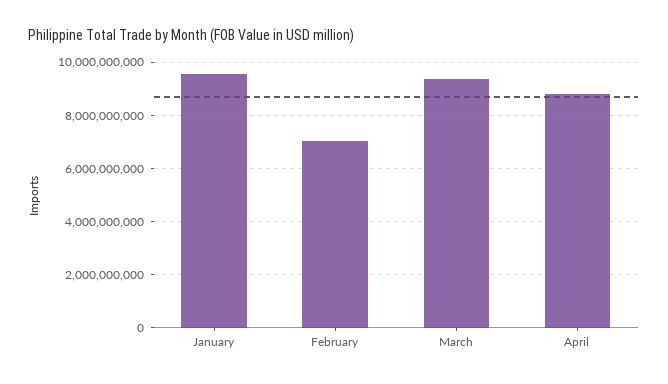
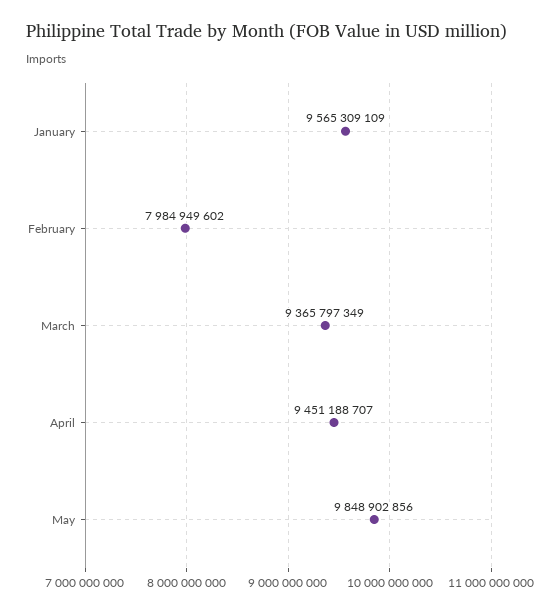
February: 7000000000 -> 7984949602
April: 8750000000 -> 9451188707
May: none -> 9848902856

